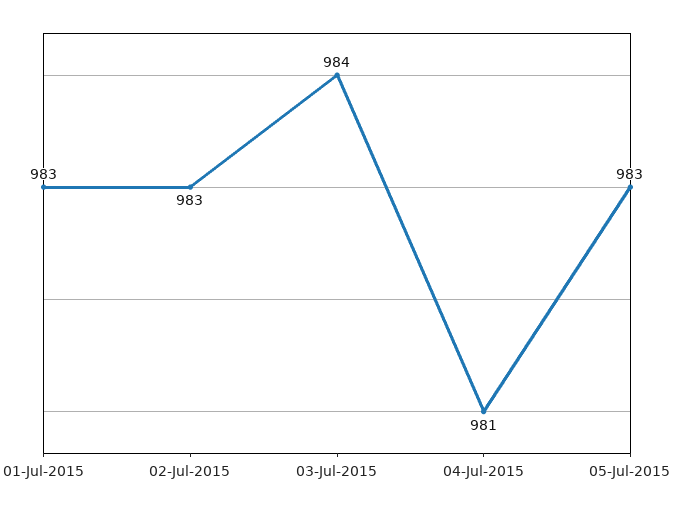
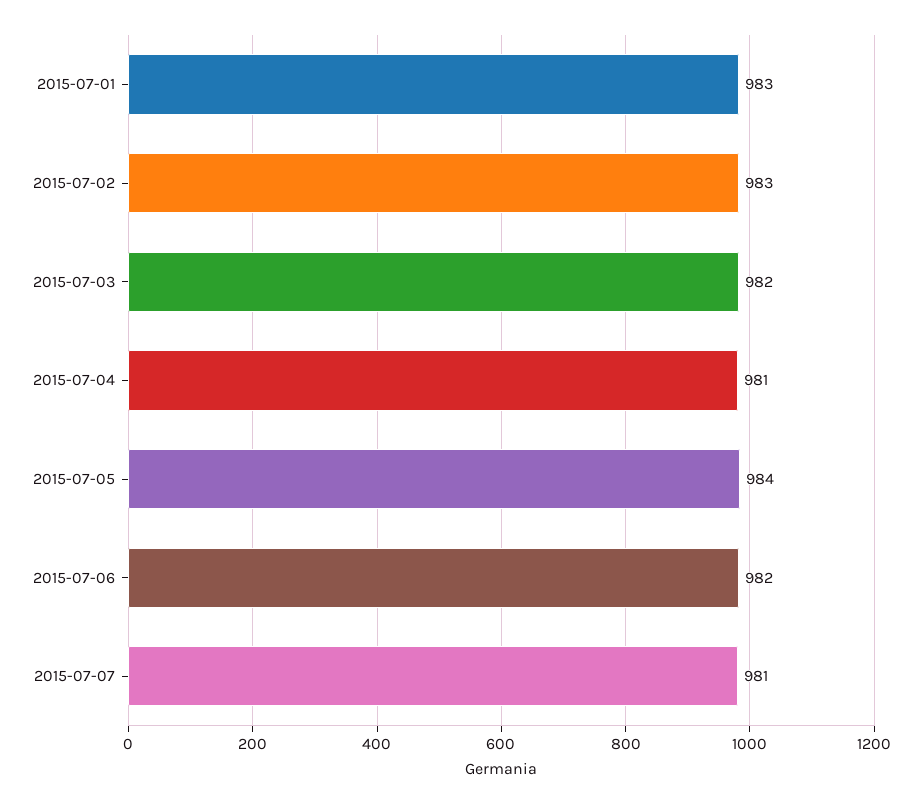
03-Jul-2015: 984 -> 982
05-Jul-2015: 983 -> 984
2015-07-06: none -> 982
2015-07-07: none -> 981

